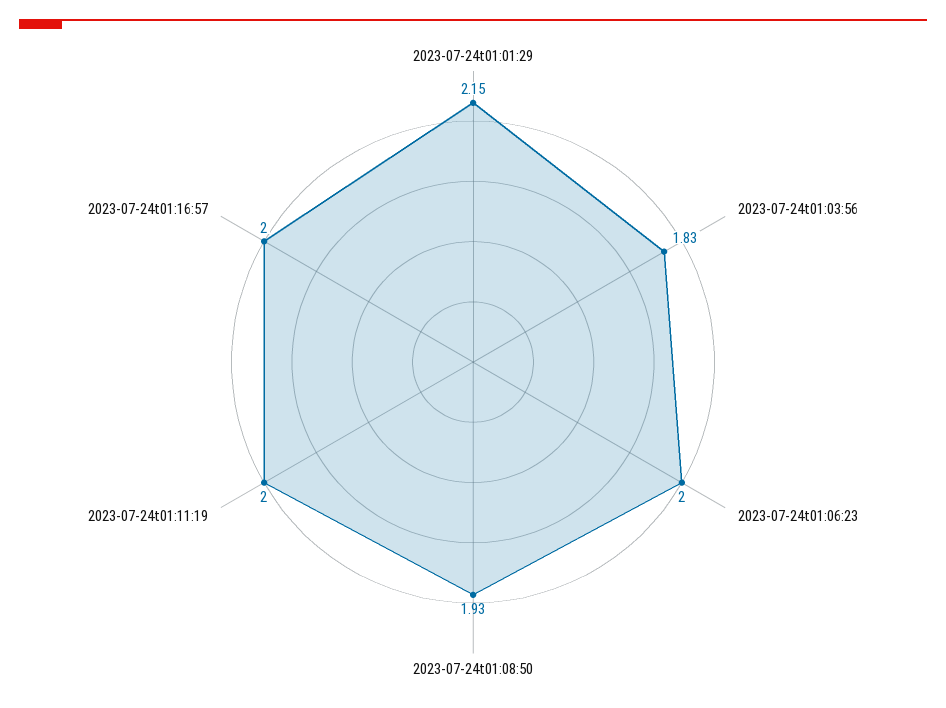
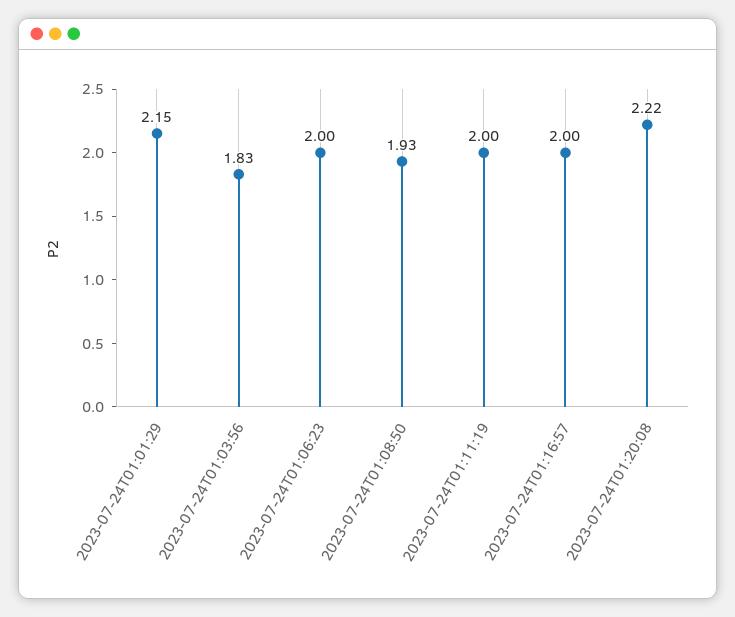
2023-07-24T01:20:08: none -> 2.22

